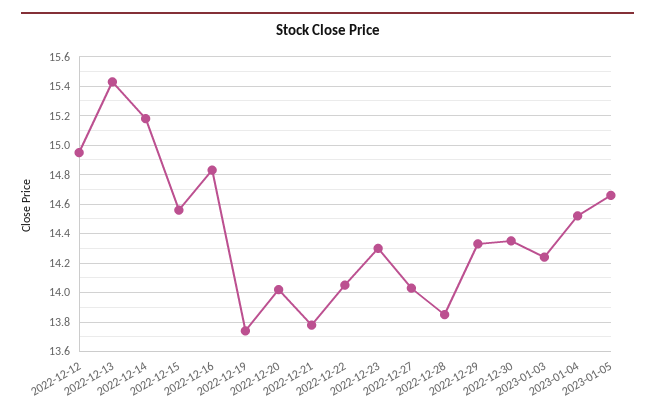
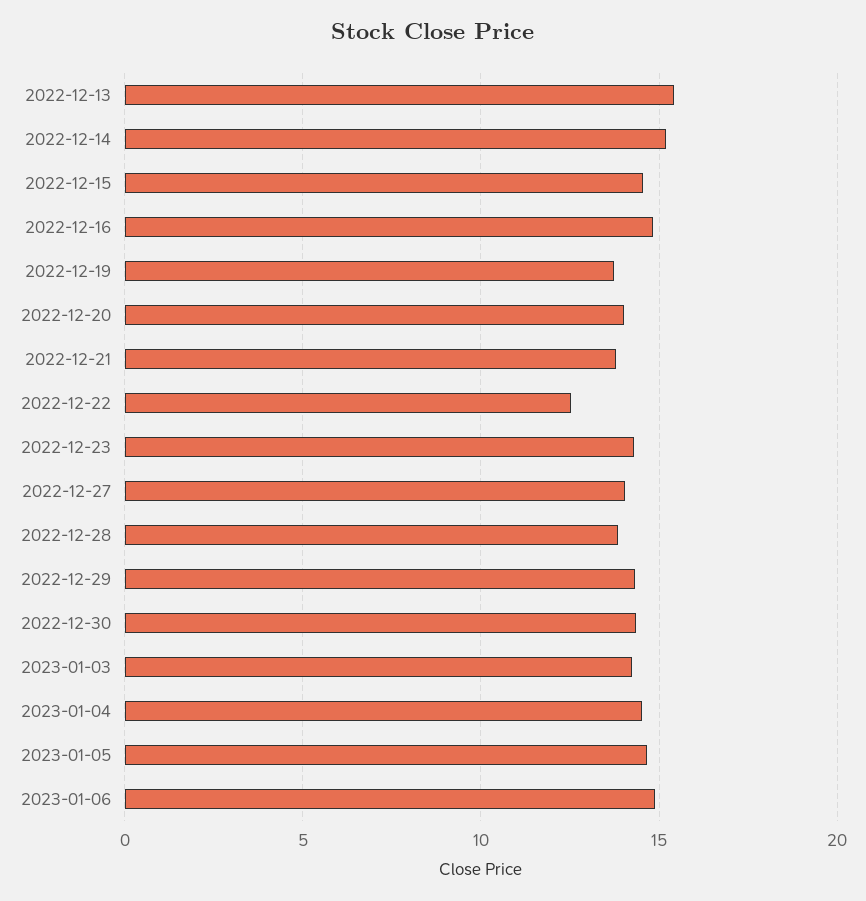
2022-12-12: 14.95 -> none
2022-12-22: 14.05 -> 12.5
2023-01-06: none -> 15

